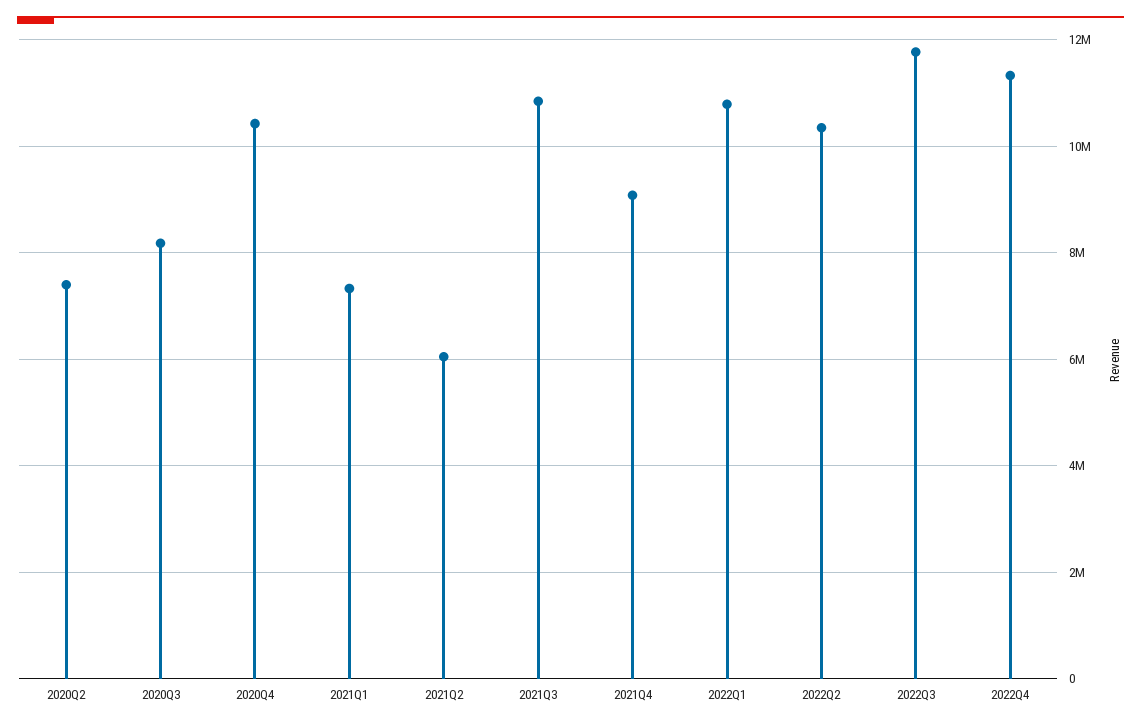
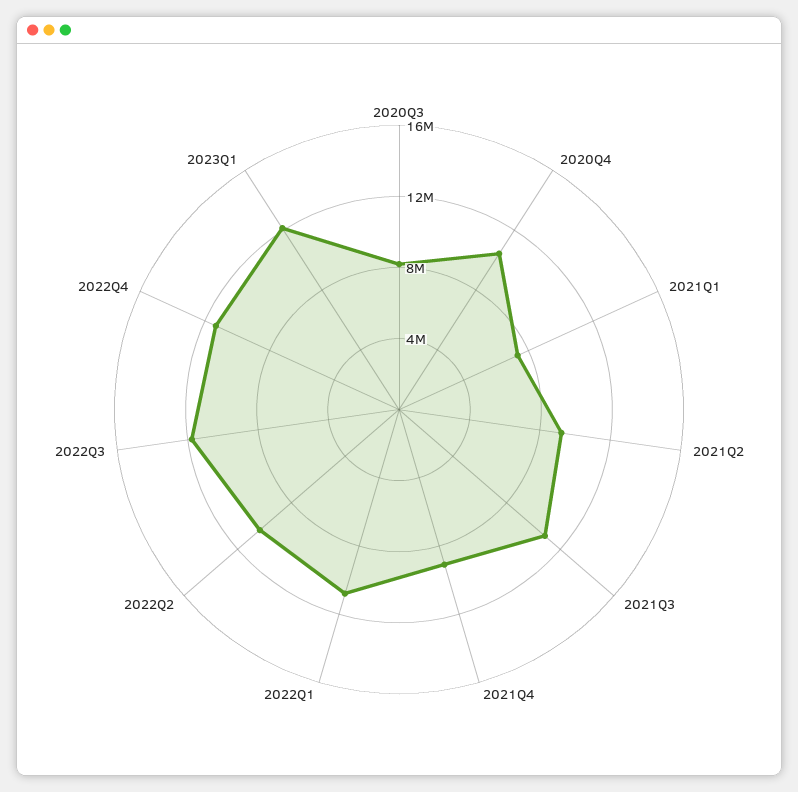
2020Q2: 7400000 -> none
2021Q2: 6000000 -> 9000000
2023Q1: none -> 12000000

